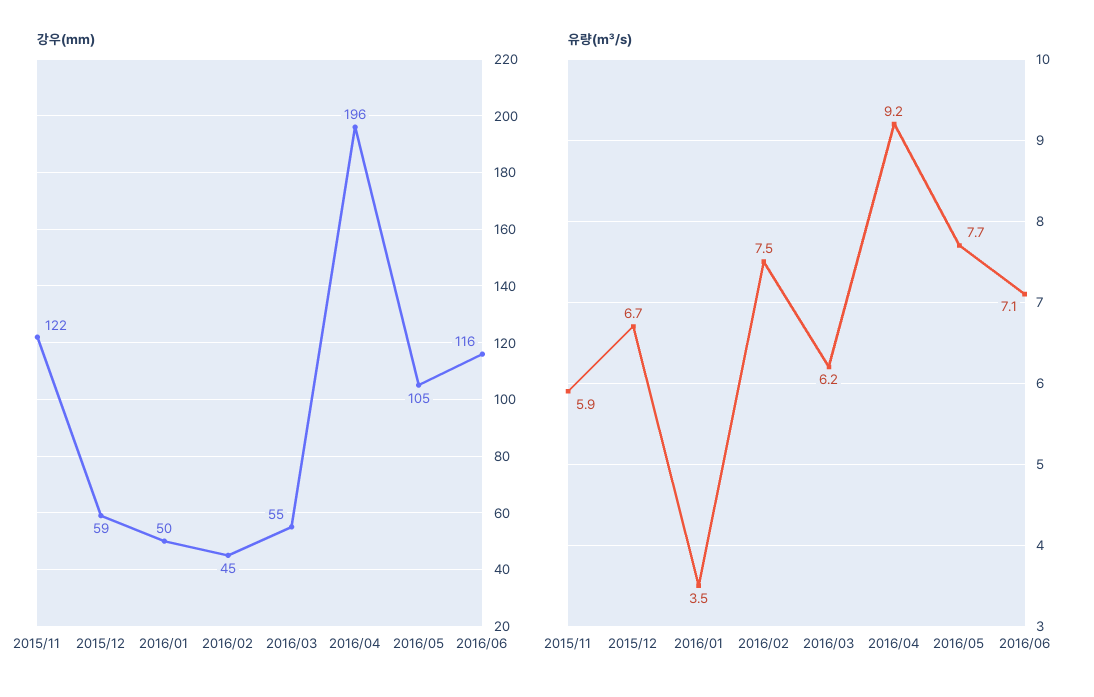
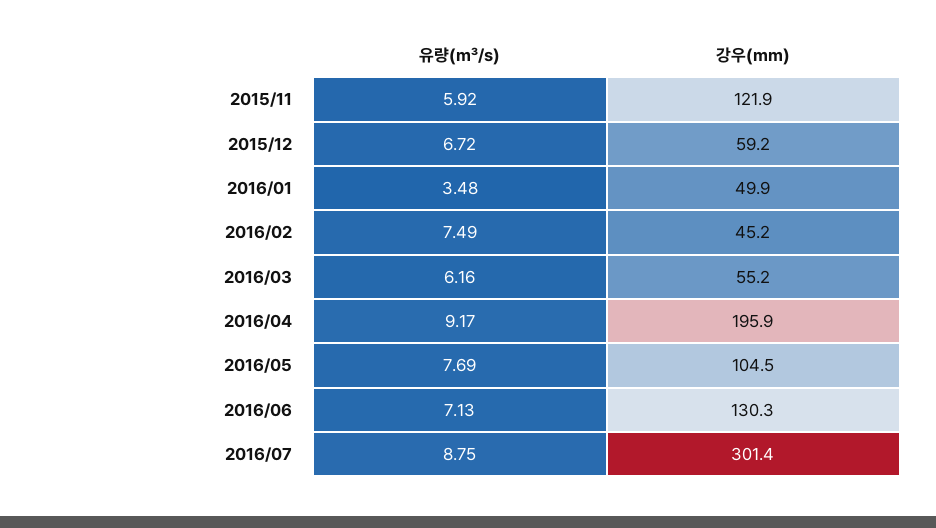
강우(mm), 2016/06: 116 -> 130.3
유량(㎥/s), 2016/07: none -> 8.75
강우(mm), 2016/07: none -> 301.4

